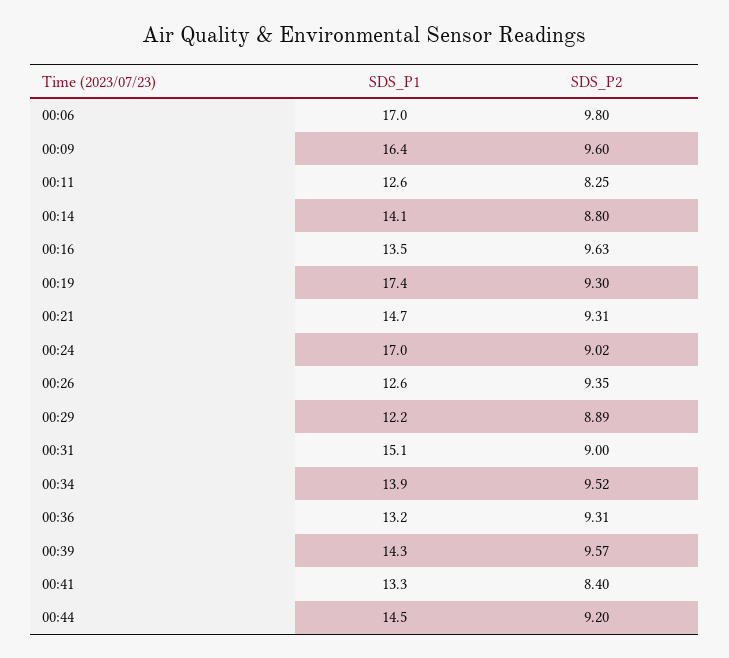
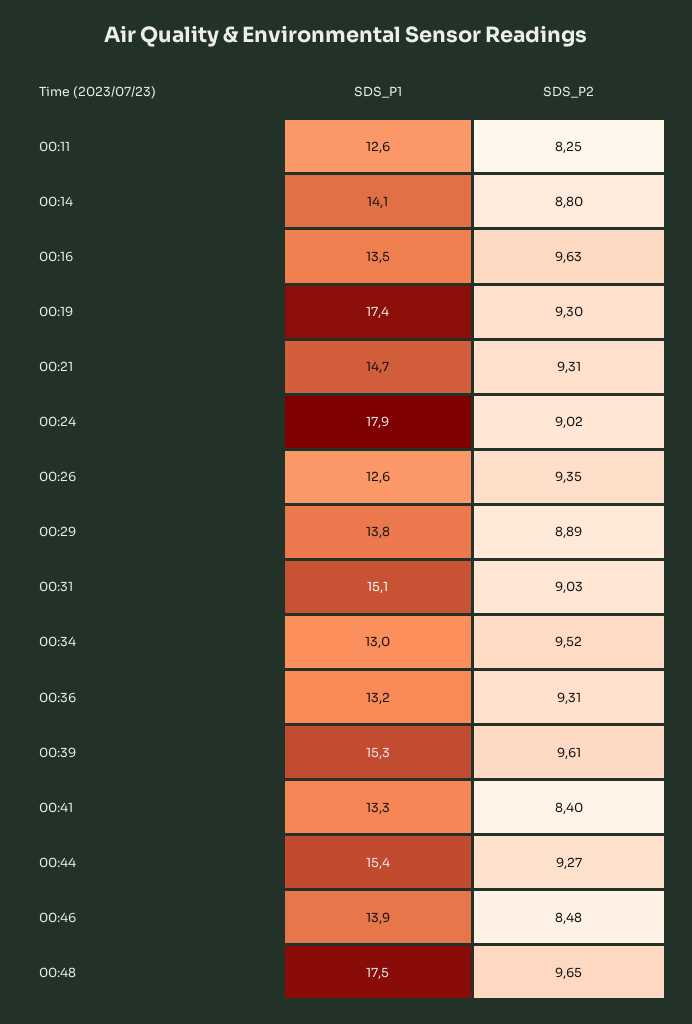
SDS_P1, 00:06: 17 -> none
SDS_P2, 00:06: 9.8 -> none
SDS_P1, 00:09: 16.4 -> none
SDS_P2, 00:09: 9.6 -> none
SDS_P1, 00:24: 17 -> 17.9
SDS_P1, 00:29: 12.2 -> 13.8
SDS_P2, 00:31: 9 -> 9.03
SDS_P1, 00:34: 13.9 -> 13
SDS_P1, 00:39: 14.3 -> 15.3
SDS_P2, 00:39: 9.57 -> 9.61
SDS_P1, 00:44: 14.5 -> 15.4
SDS_P2, 00:44: 9.2 -> 9.27
SDS_P1, 00:46: none -> 13.9
SDS_P2, 00:46: none -> 8.48
SDS_P1, 00:48: none -> 17.5
SDS_P2, 00:48: none -> 9.65

